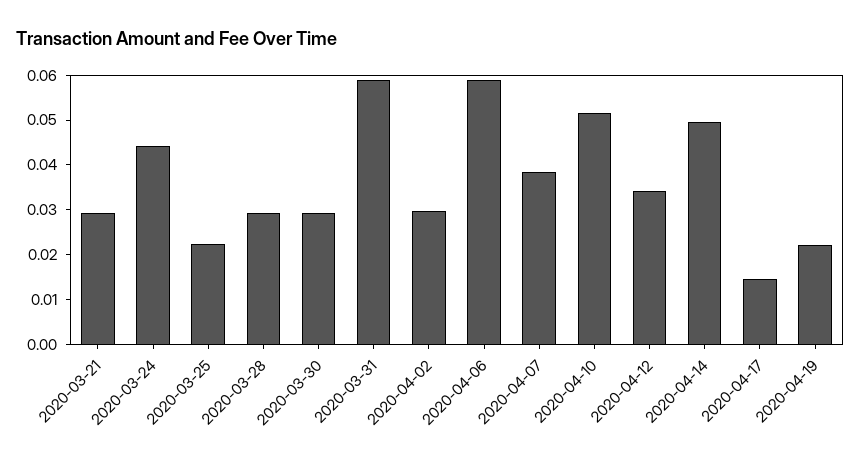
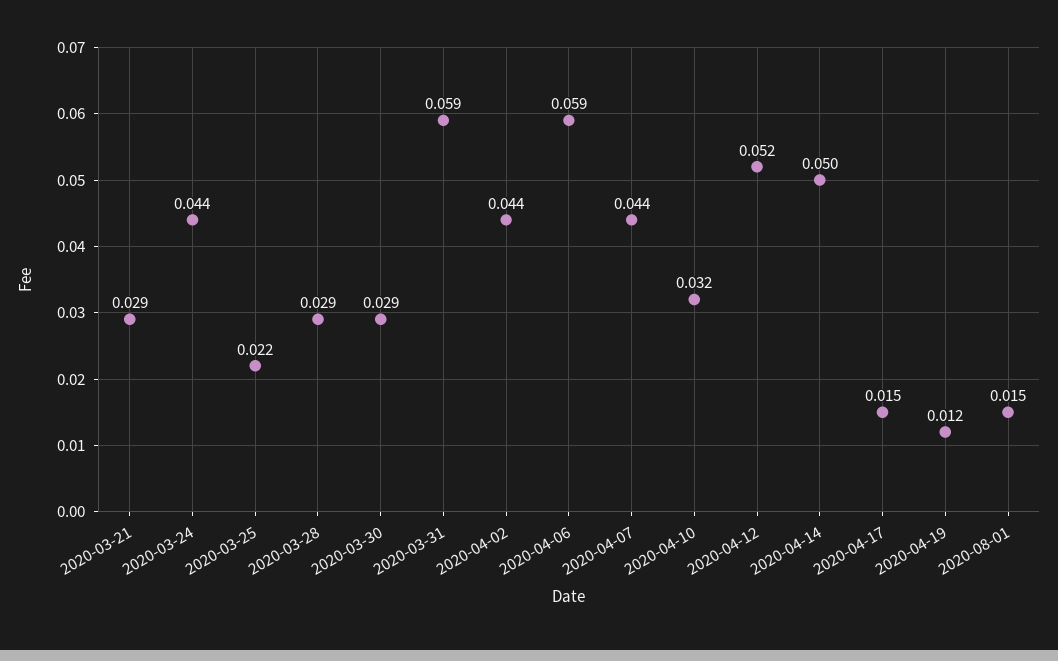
2020-04-02: 0.03 -> 0.044
2020-04-07: 0.038 -> 0.044
2020-04-10: 0.052 -> 0.032
2020-04-12: 0.034 -> 0.052
2020-04-19: 0.022 -> 0.012
2020-08-01: none -> 0.015

